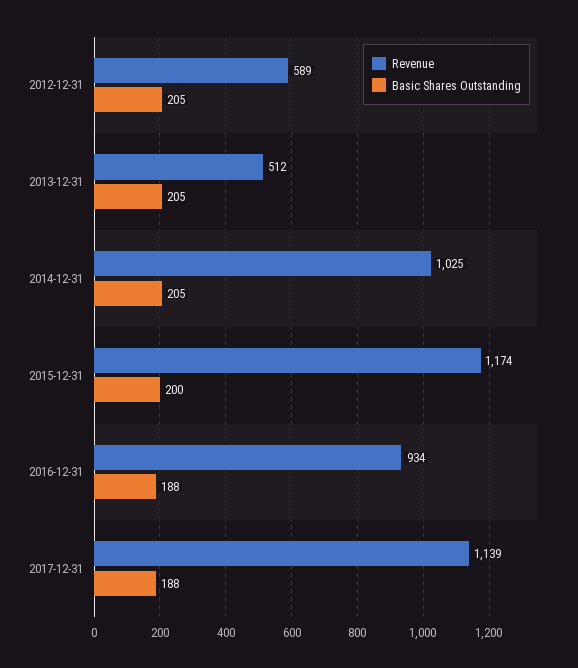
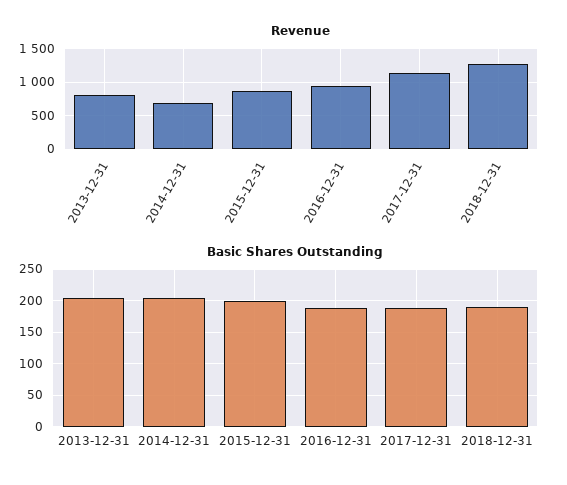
Revenue, 2012-12-31: 589 -> none
Basic Shares Outstanding, 2012-12-31: 205 -> none
Revenue, 2013-12-31: 512 -> 800
Revenue, 2014-12-31: 1025 -> 700
Revenue, 2015-12-31: 1174 -> 900
Revenue, 2018-12-31: none -> 1300
Basic Shares Outstanding, 2018-12-31: none -> 190

